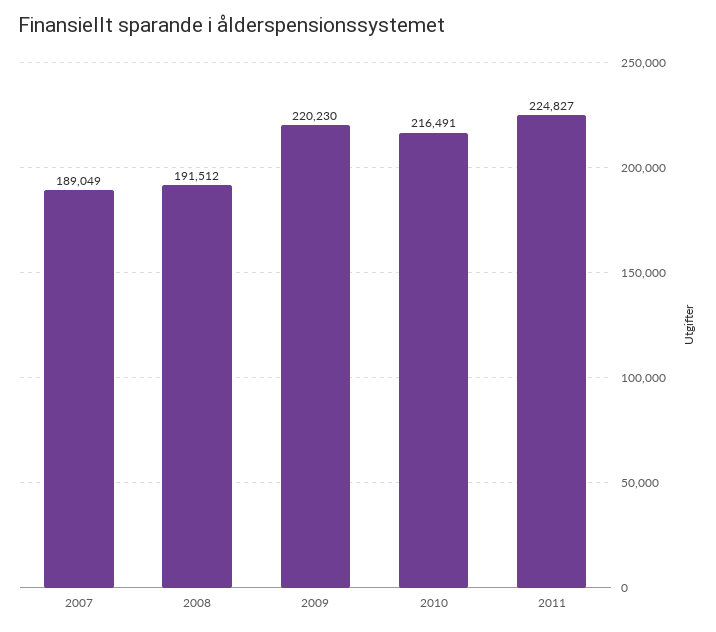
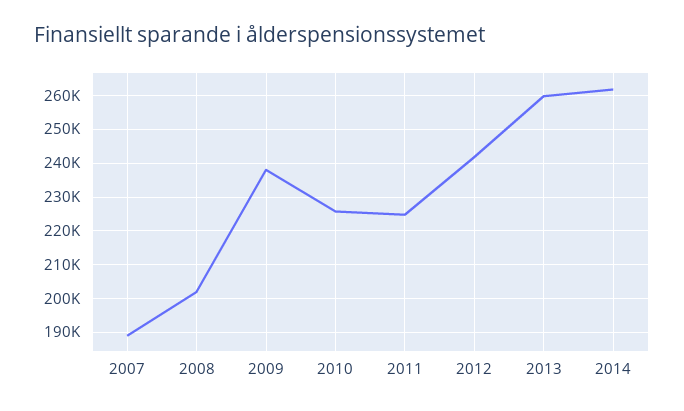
2008: 191512 -> 202000
2009: 220230 -> 238000
2010: 216491 -> 226000
2012: none -> 242000
2013: none -> 260000
2014: none -> 262000

